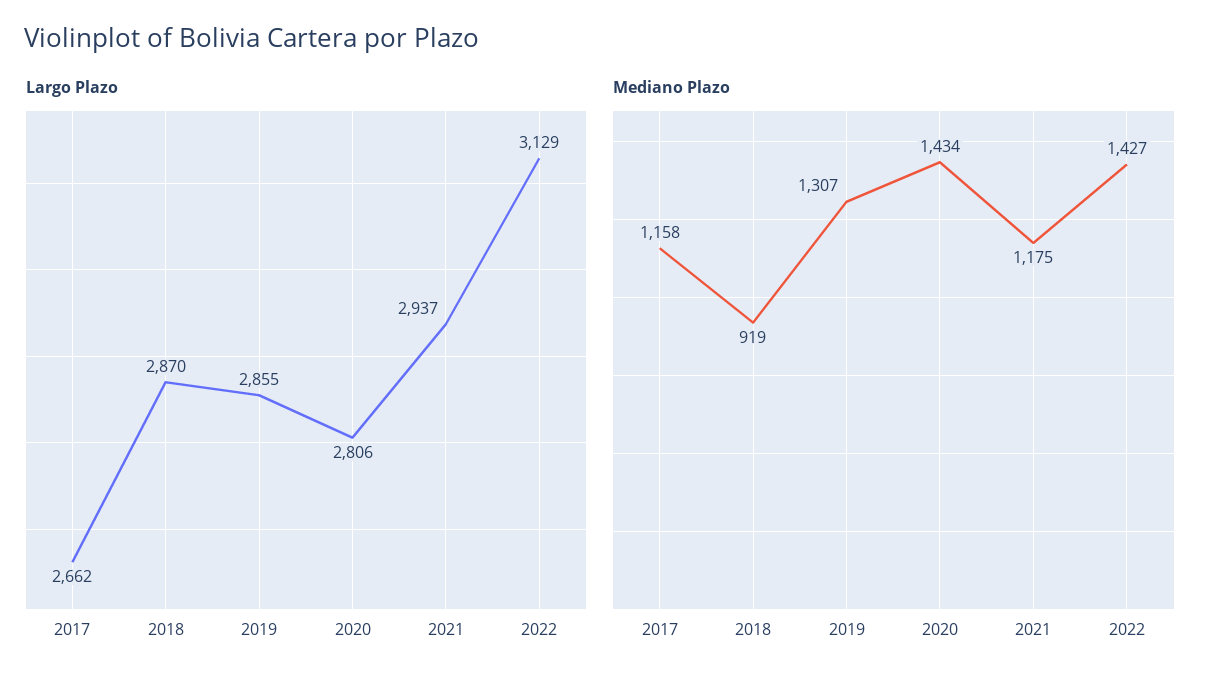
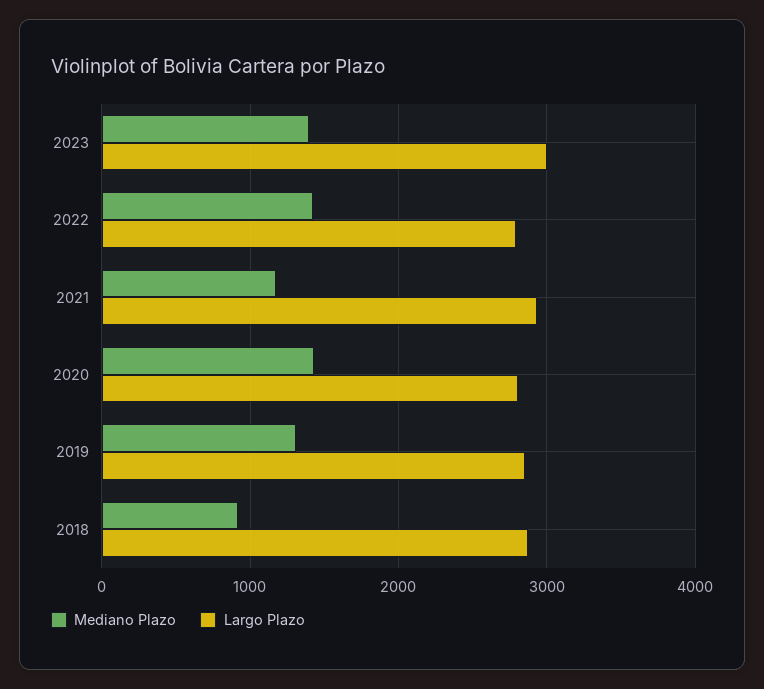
Largo Plazo, 2017: 2662 -> none
Largo Plazo, 2022: 3129 -> 2800
Mediano Plazo, 2017: 1158 -> none
Mediano Plazo, 2023: none -> 1400
Largo Plazo, 2023: none -> 3000

